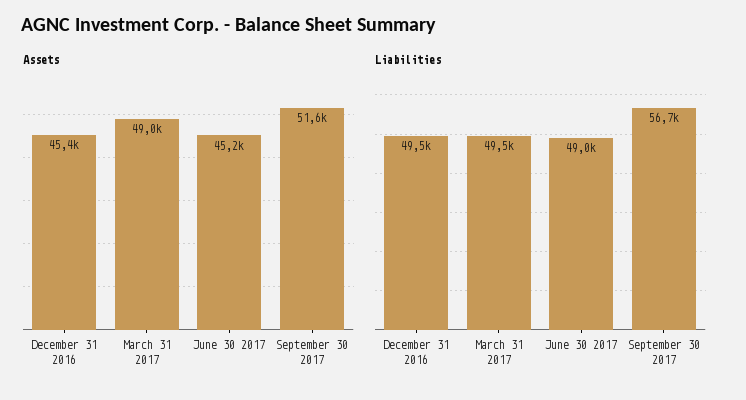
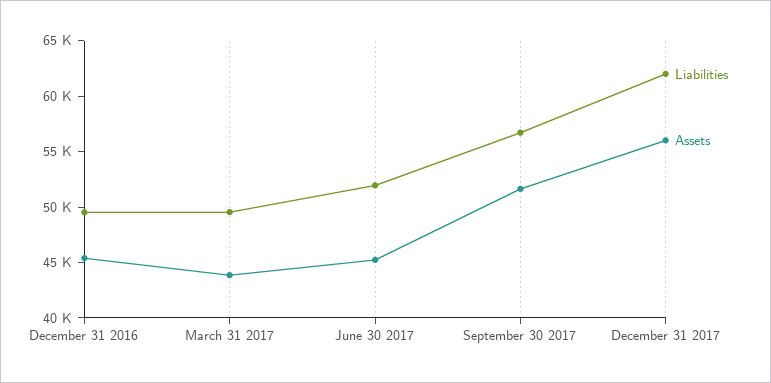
Assets, March 31 2017: 49000 -> 44000
Liabilities, June 30 2017: 49000 -> 52000
Liabilities, December 31 2017: none -> 62000
Assets, December 31 2017: none -> 56000

